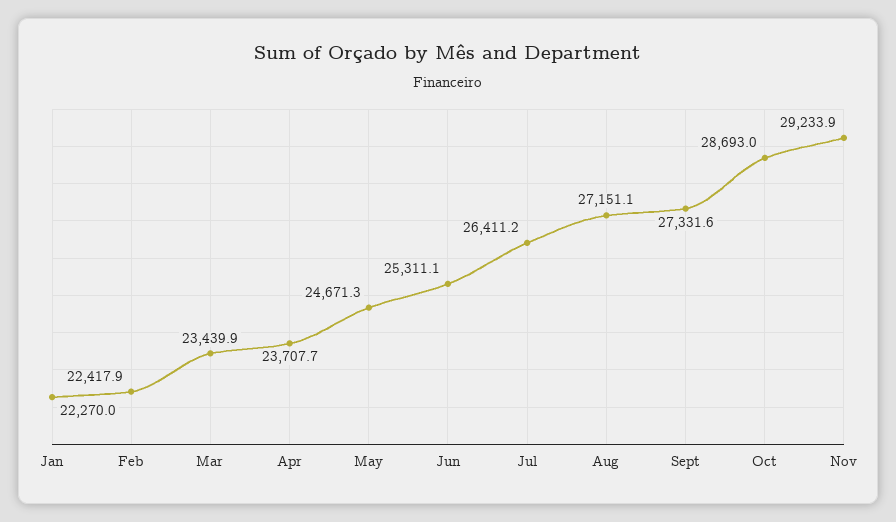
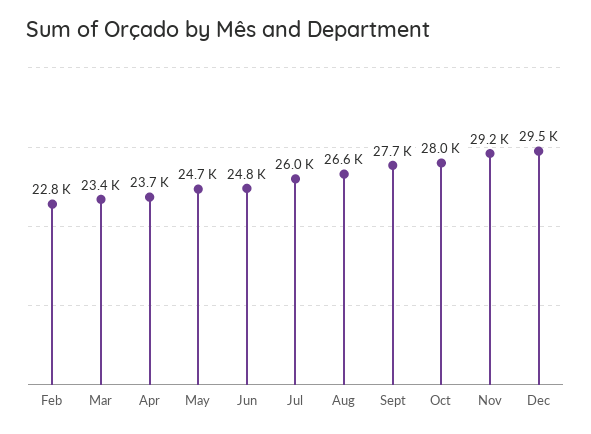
Jan: 22270 -> none
Feb: 22417.9 -> 22800
Jun: 25311.1 -> 24800
Jul: 26411.2 -> 26000
Aug: 27151.1 -> 26600
Sept: 27331.6 -> 27700
Oct: 28693 -> 28000
Dec: none -> 29500

